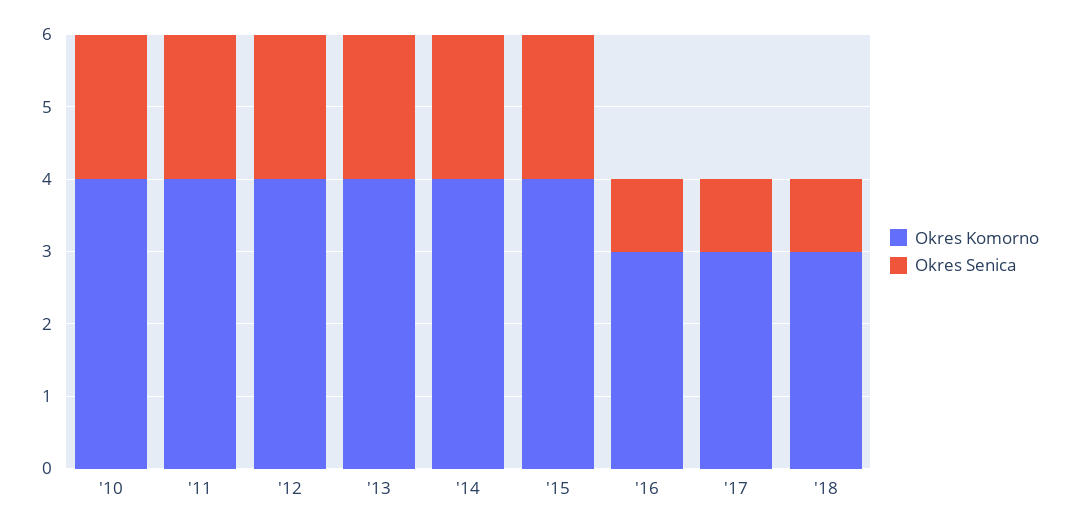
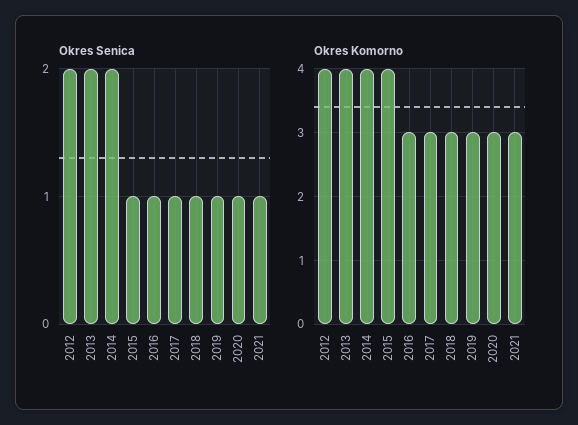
Okres Komorno, '10: 4 -> none
Okres Senica, '10: 2 -> none
Okres Komorno, '11: 4 -> none
Okres Senica, '11: 2 -> none
Okres Senica, '15: 2 -> 1
Okres Senica, 2019: none -> 1
Okres Senica, 2020: none -> 1
Okres Senica, 2021: none -> 1
Okres Komorno, 2019: none -> 3
Okres Komorno, 2020: none -> 3
Okres Komorno, 2021: none -> 3

